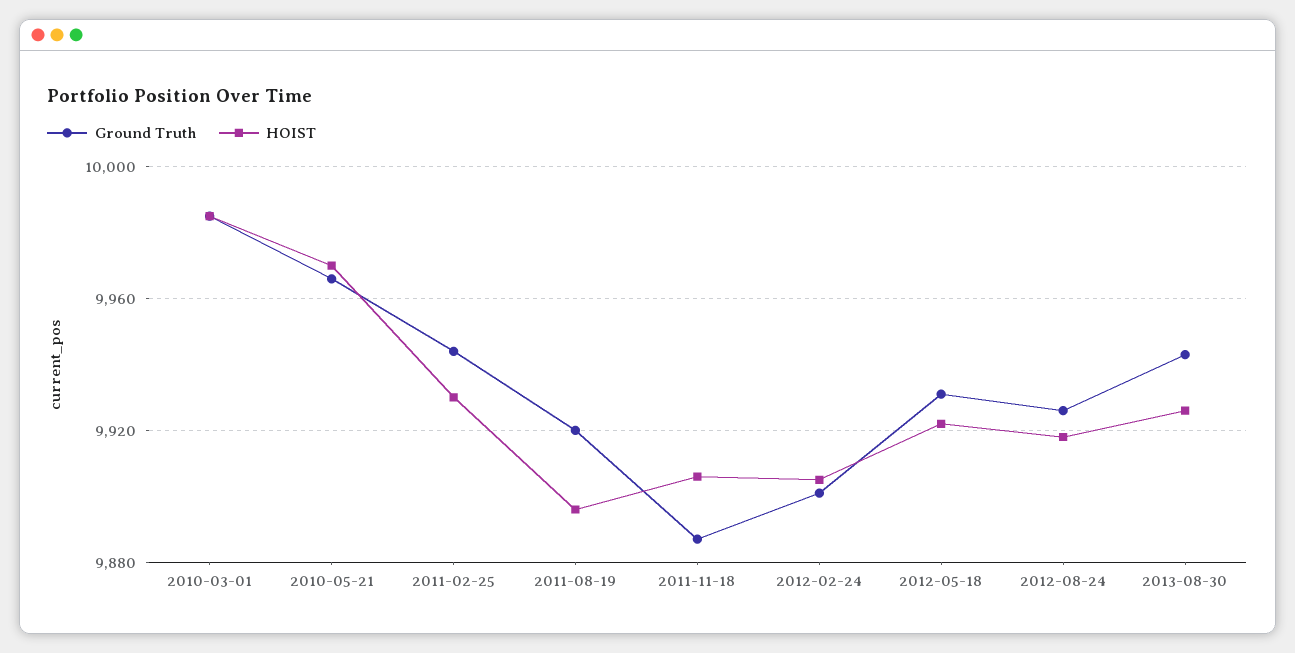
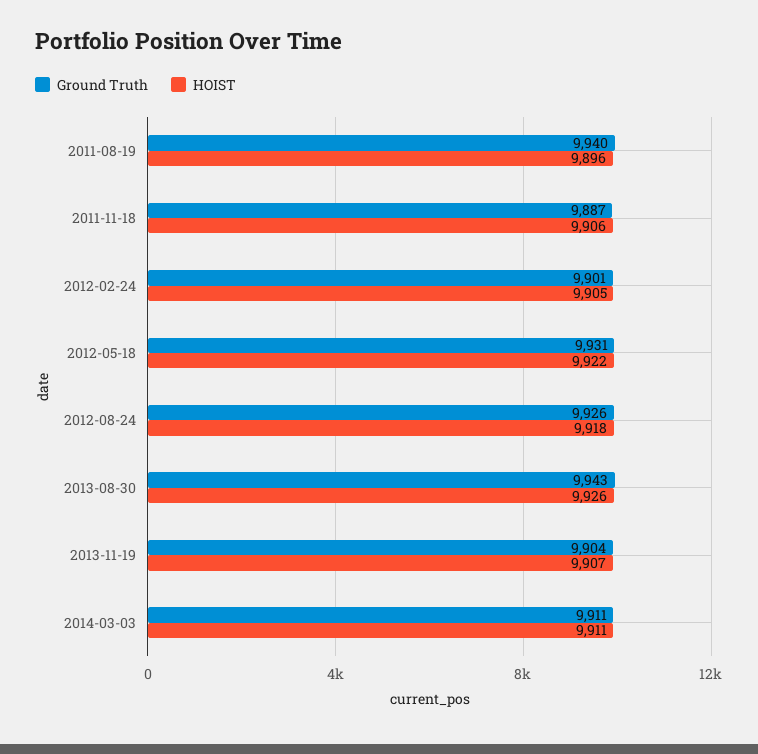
Ground Truth, 2010-03-01: 9985 -> none
HOIST, 2010-03-01: 9985 -> none
Ground Truth, 2010-05-21: 9965 -> none
HOIST, 2010-05-21: 9970 -> none
Ground Truth, 2011-02-25: 9945 -> none
HOIST, 2011-02-25: 9930 -> none
Ground Truth, 2011-08-19: 9920 -> 9940
Ground Truth, 2013-11-19: none -> 9904
HOIST, 2013-11-19: none -> 9907
Ground Truth, 2014-03-03: none -> 9911
HOIST, 2014-03-03: none -> 9911

